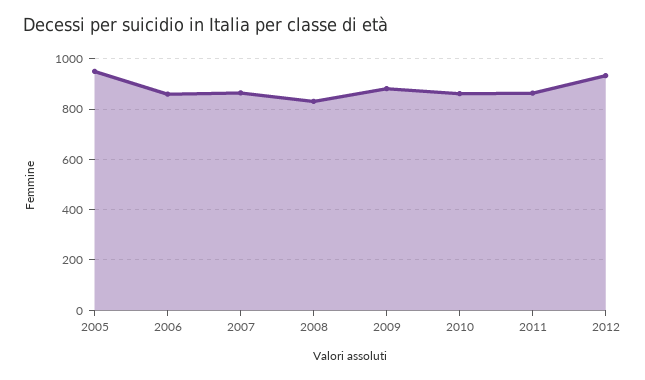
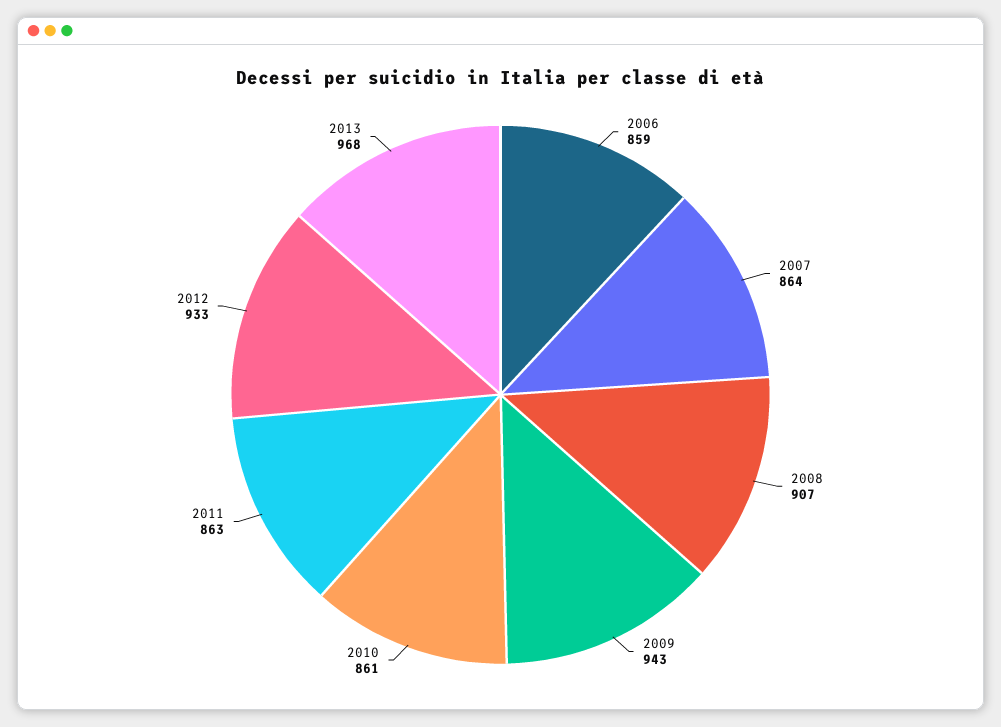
2005: 950 -> none
2008: 825 -> 907
2009: 875 -> 943
2013: none -> 968

